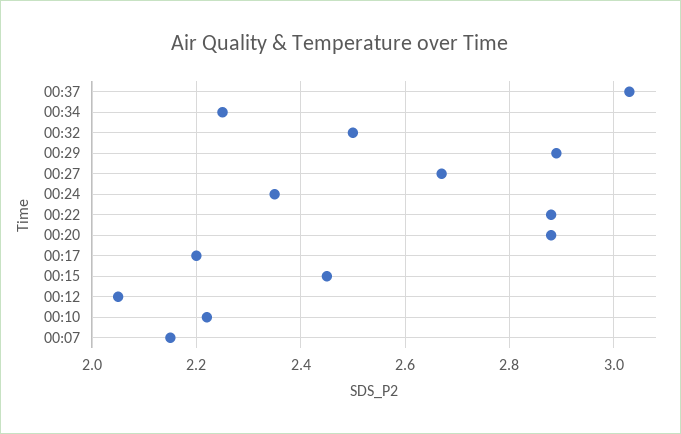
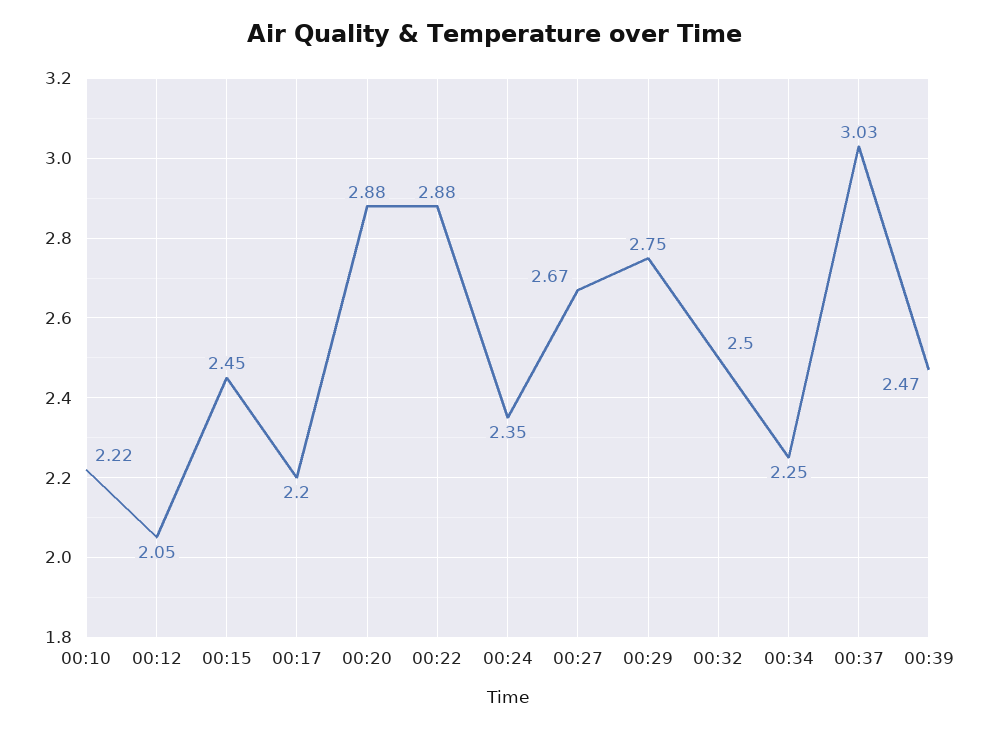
00:29: 2.9 -> 2.75
00:07: 2.15 -> none
00:39: none -> 2.47

